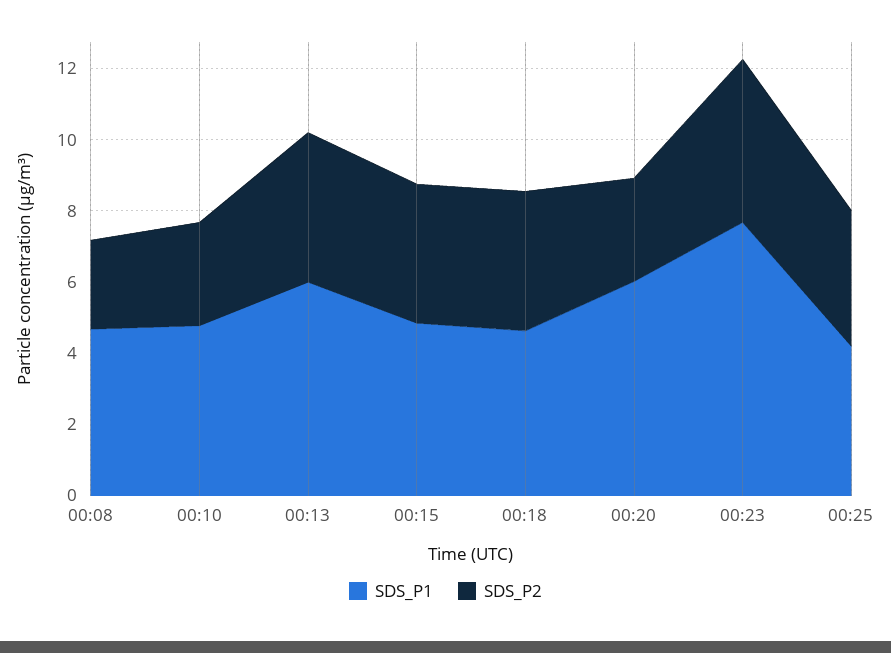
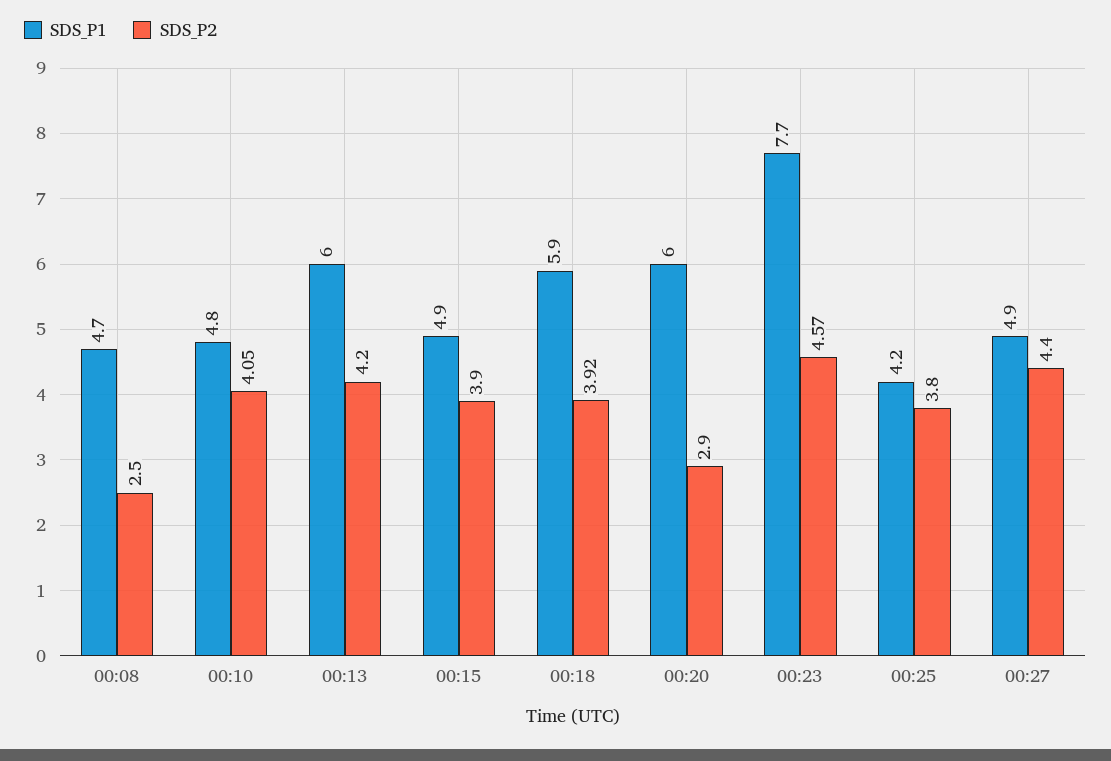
SDS_P2, 00:10: 3 -> 4.05
SDS_P1, 00:18: 4.5 -> 5.9
SDS_P1, 00:27: none -> 4.9
SDS_P2, 00:27: none -> 4.4

